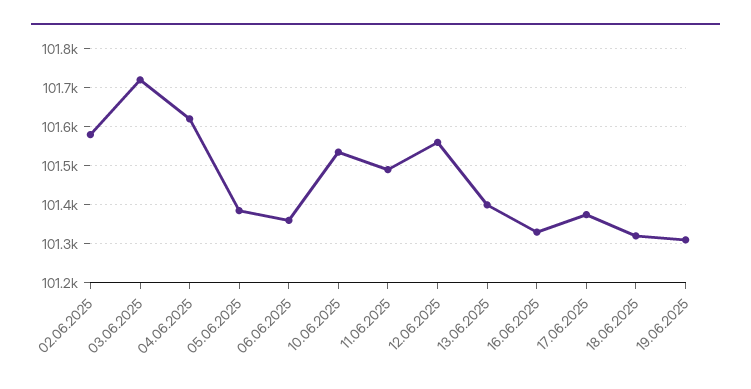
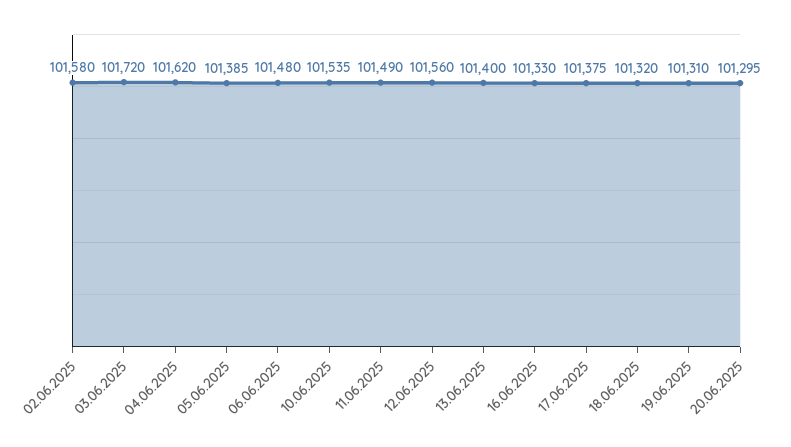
06.06.2025: 101360 -> 101480
20.06.2025: none -> 101295

